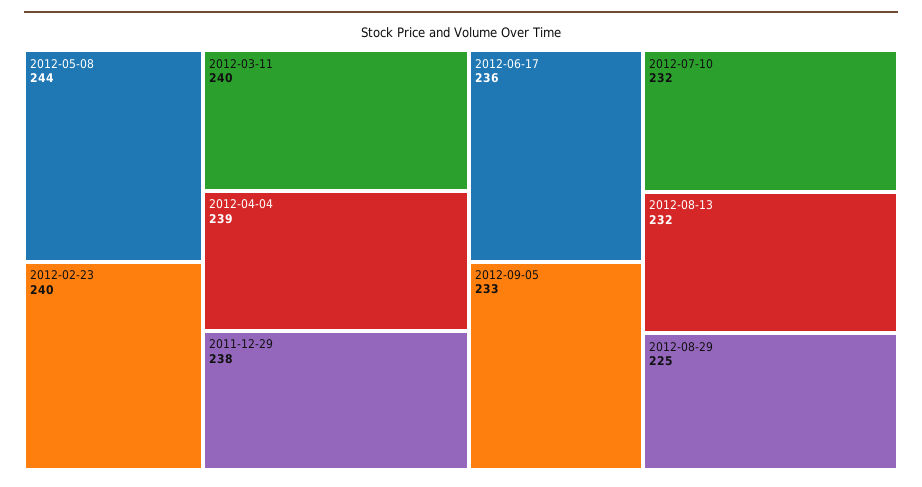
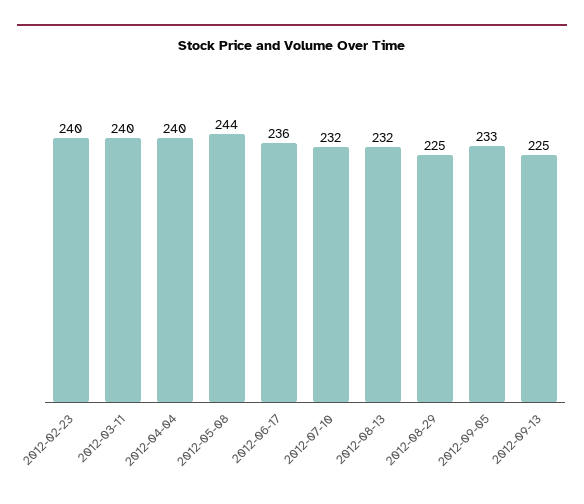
2012-04-04: 239 -> 240
2011-12-29: 238 -> none
2012-09-13: none -> 225

